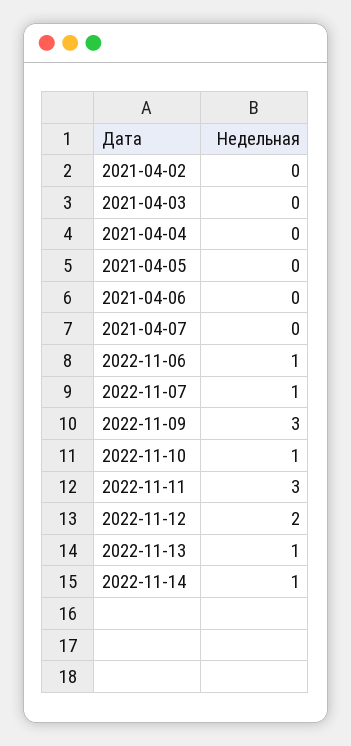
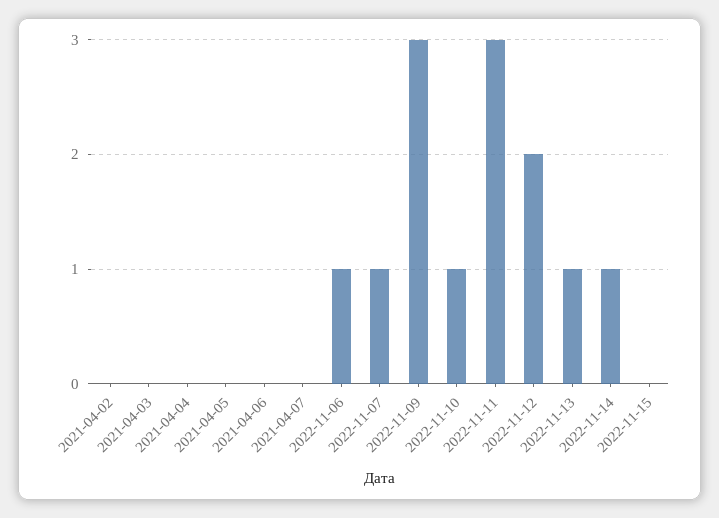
2022-11-15: none -> 0

